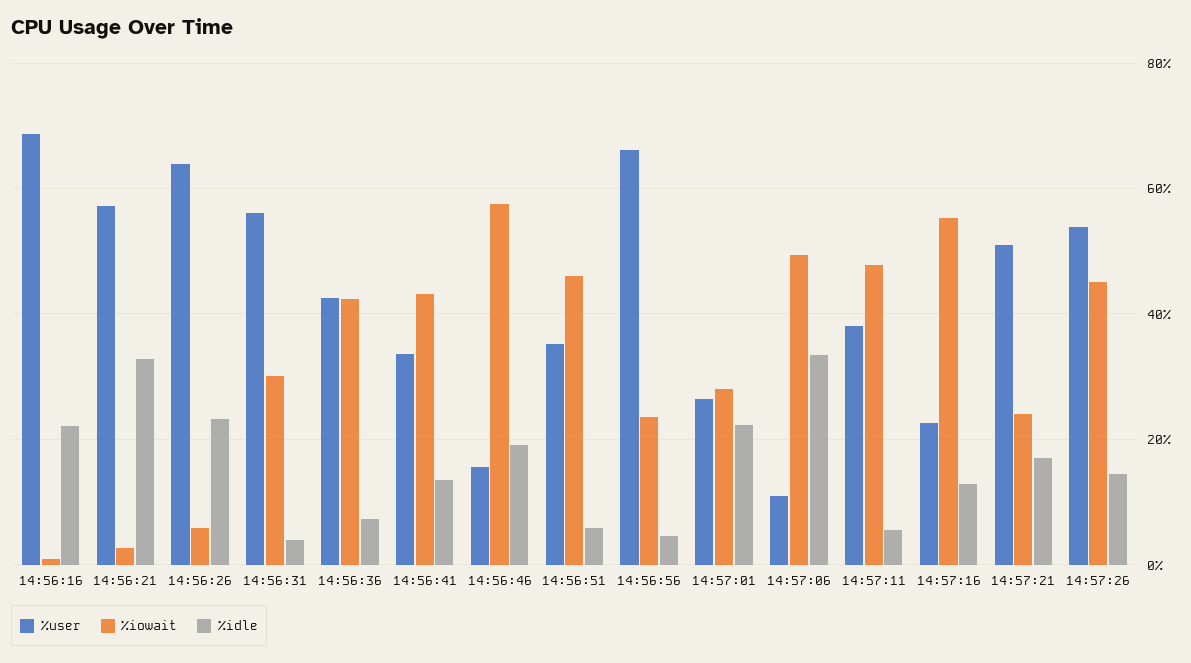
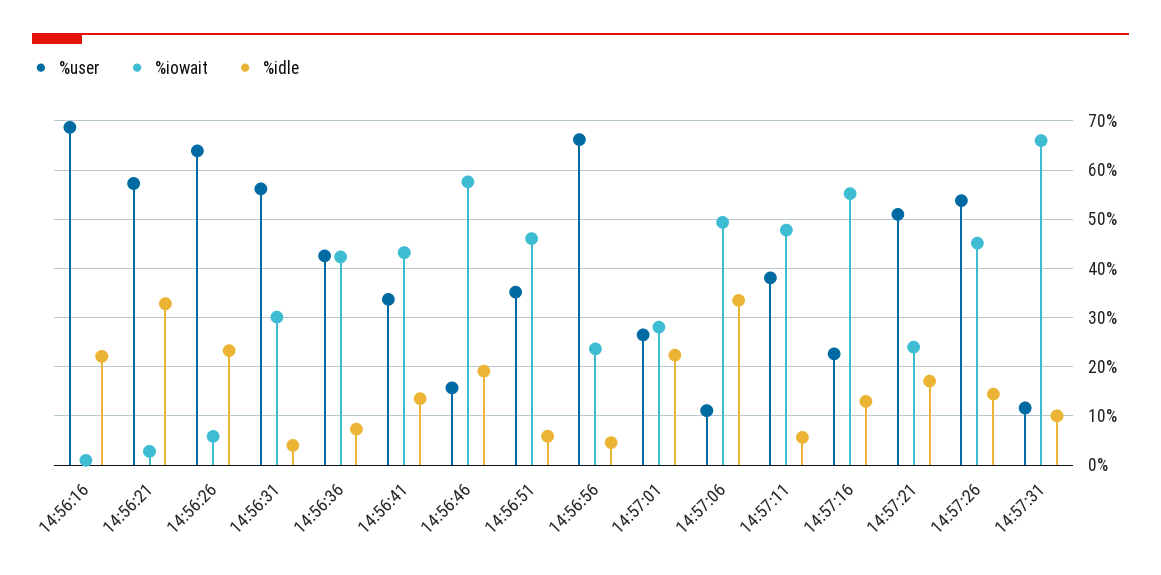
%user, 14:57:31: none -> 12
%iowait, 14:57:31: none -> 66
%idle, 14:57:31: none -> 10

